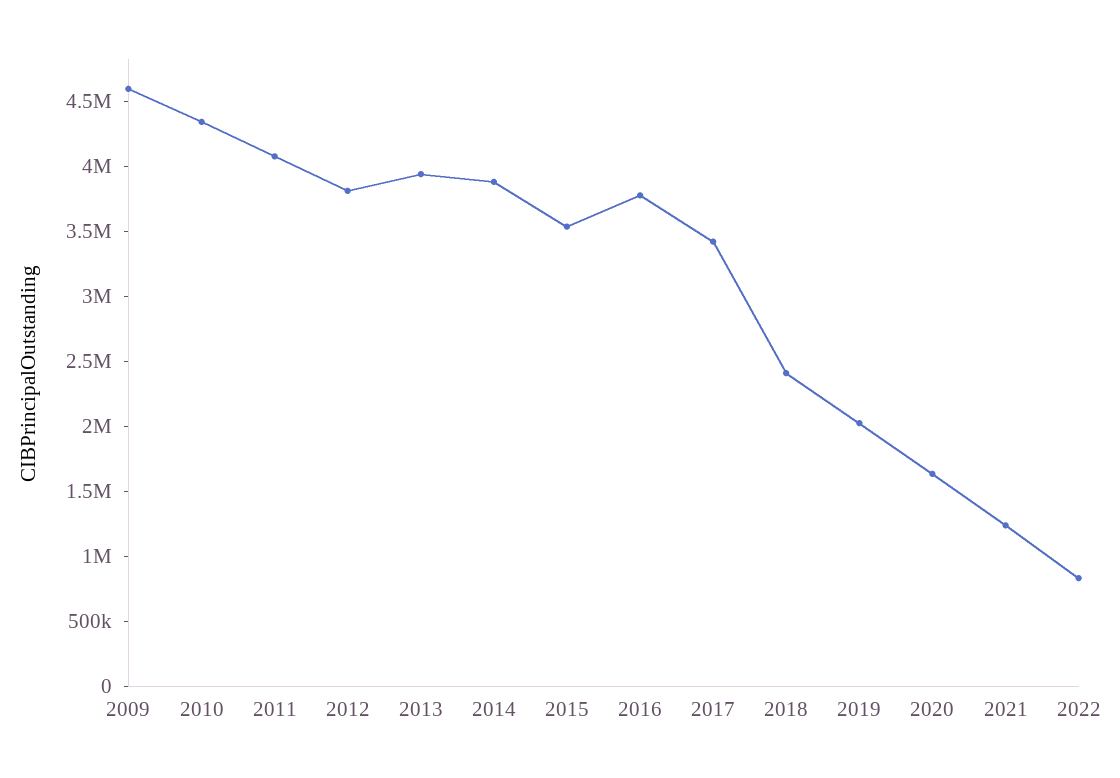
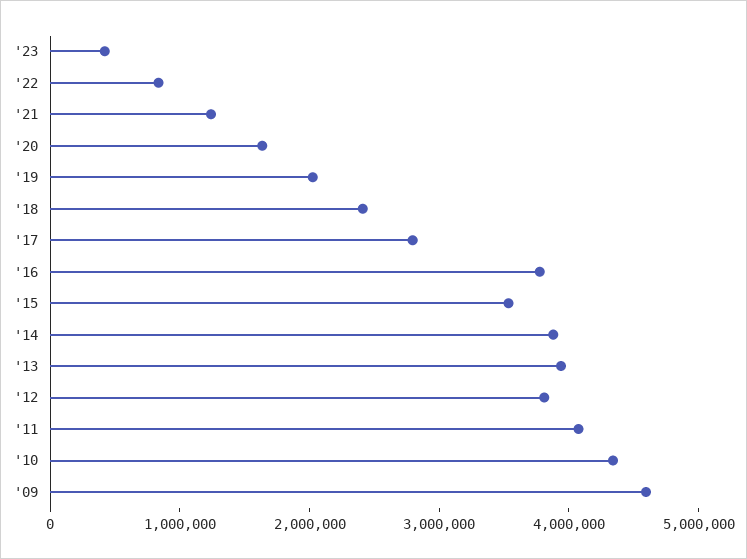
2017: 3400000 -> 2800000
'23: none -> 400000

